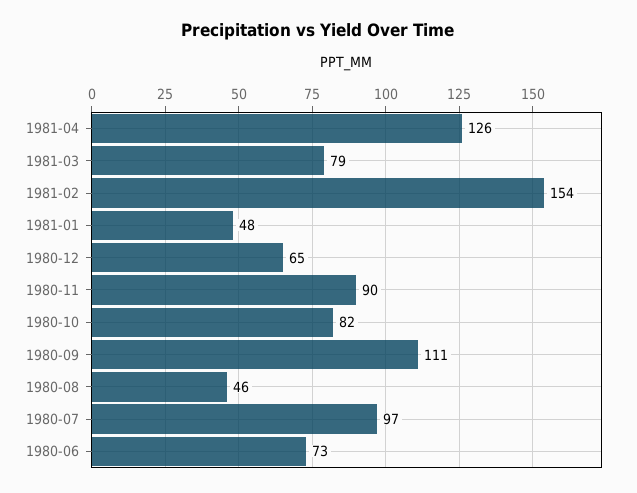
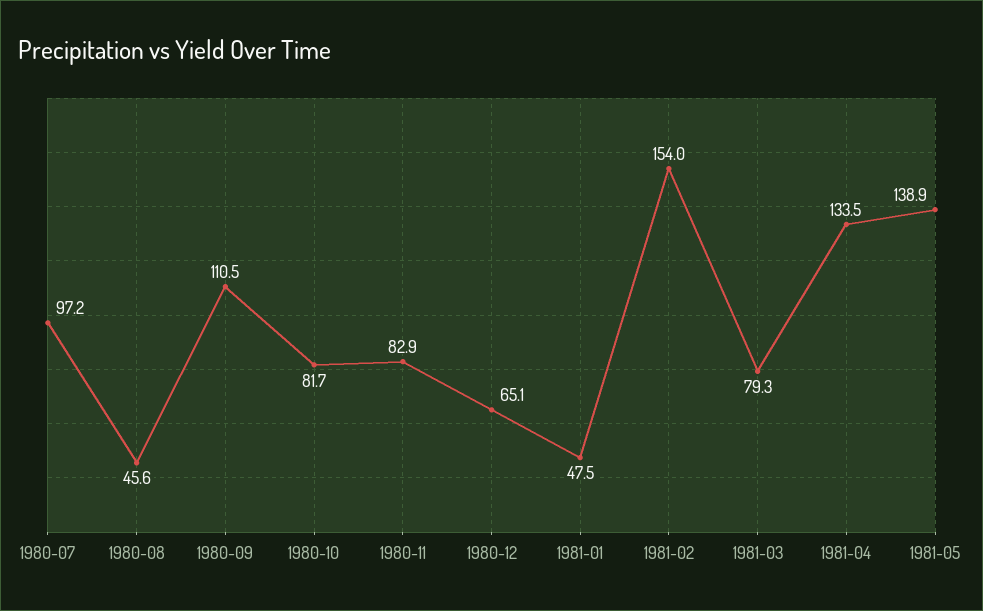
1981-04: 126 -> 133.5
1980-11: 90 -> 82.9
1980-06: 73 -> none
1981-05: none -> 138.9

